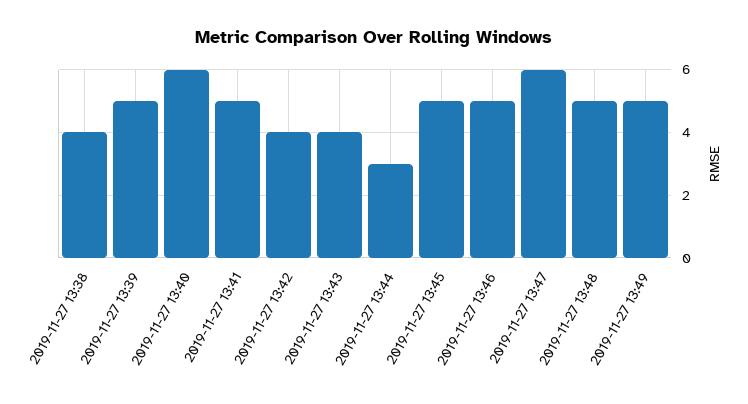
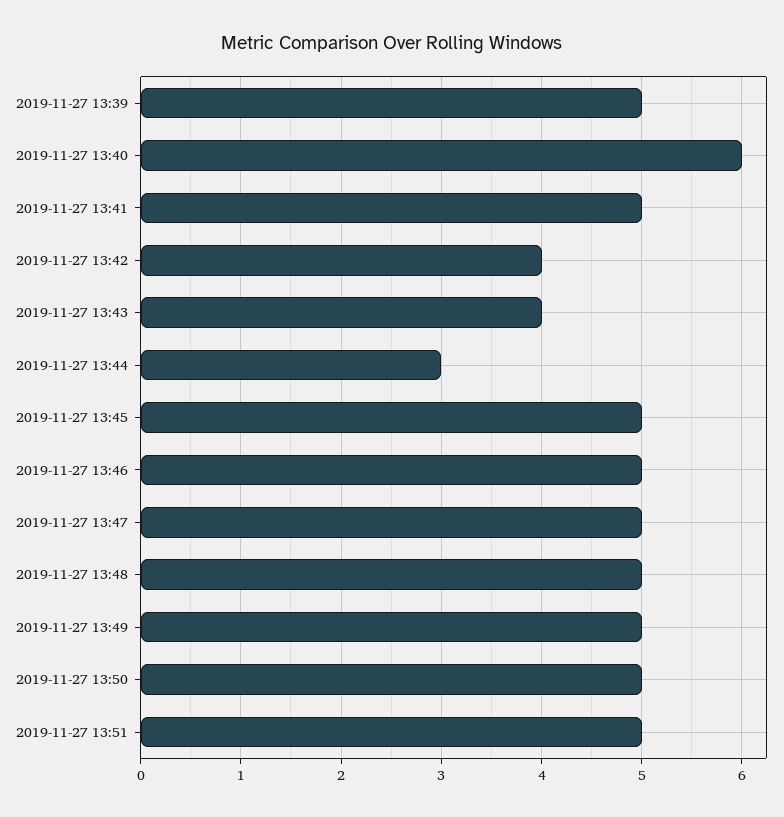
2019-11-27 13:38: 4 -> none
2019-11-27 13:47: 6 -> 5
2019-11-27 13:50: none -> 5
2019-11-27 13:51: none -> 5

